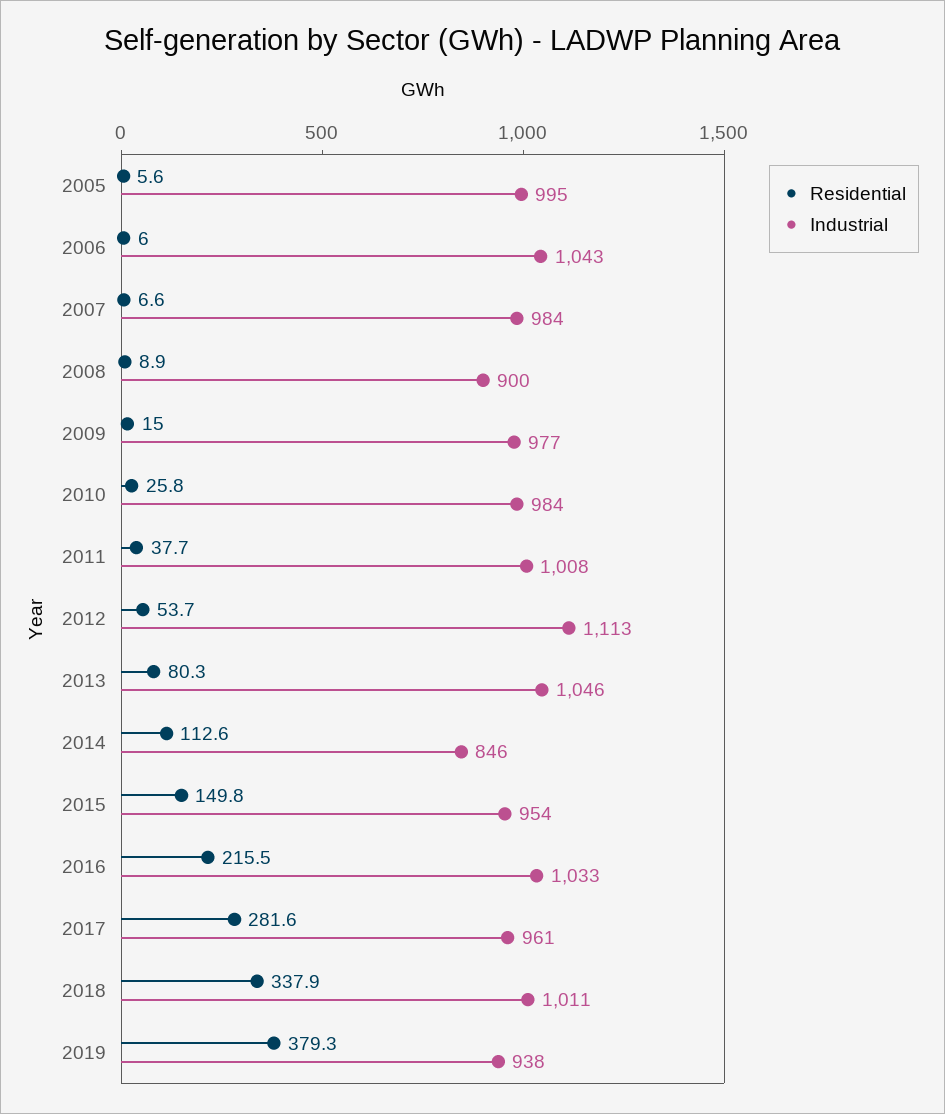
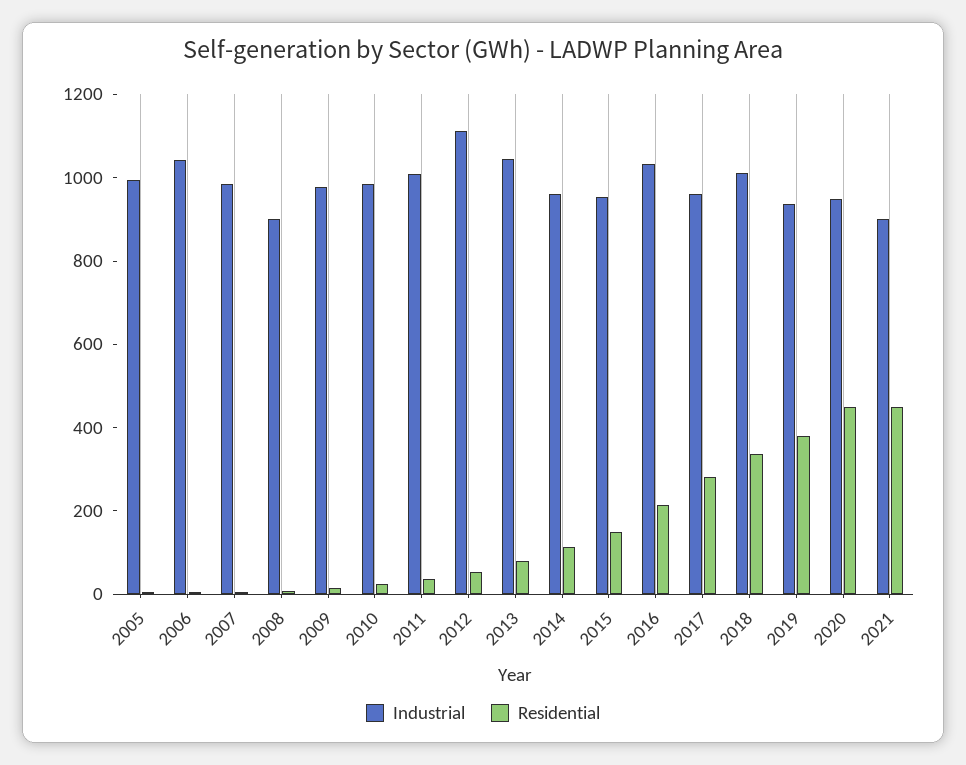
Industrial, 2014: 846 -> 950
Industrial, 2020: none -> 950
Residential, 2020: none -> 450
Industrial, 2021: none -> 900
Residential, 2021: none -> 450

